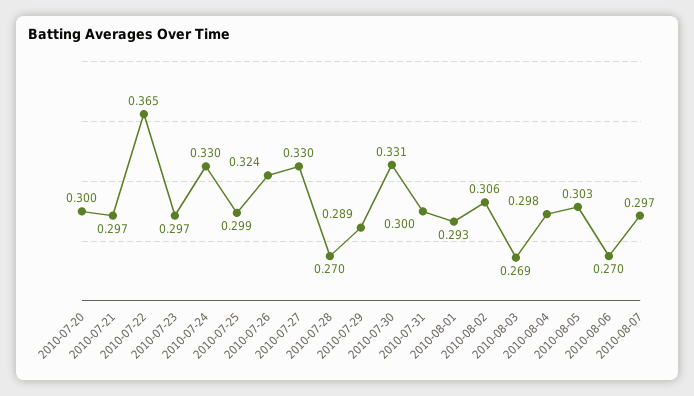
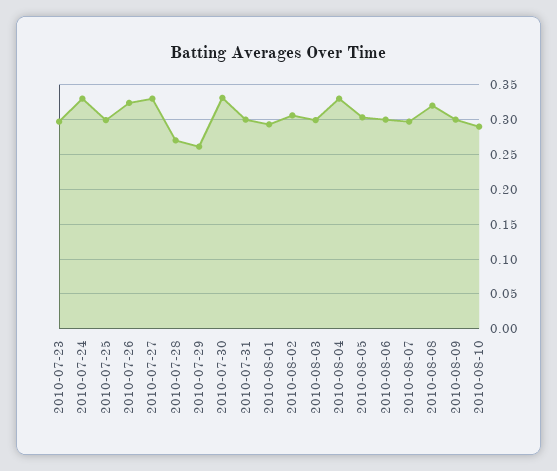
2010-07-20: 0.3 -> none
2010-07-21: 0.297 -> none
2010-07-22: 0.365 -> none
2010-07-29: 0.289 -> 0.26
2010-08-03: 0.269 -> 0.3
2010-08-04: 0.298 -> 0.33
2010-08-06: 0.27 -> 0.3
2010-08-08: none -> 0.32
2010-08-09: none -> 0.3
2010-08-10: none -> 0.29

